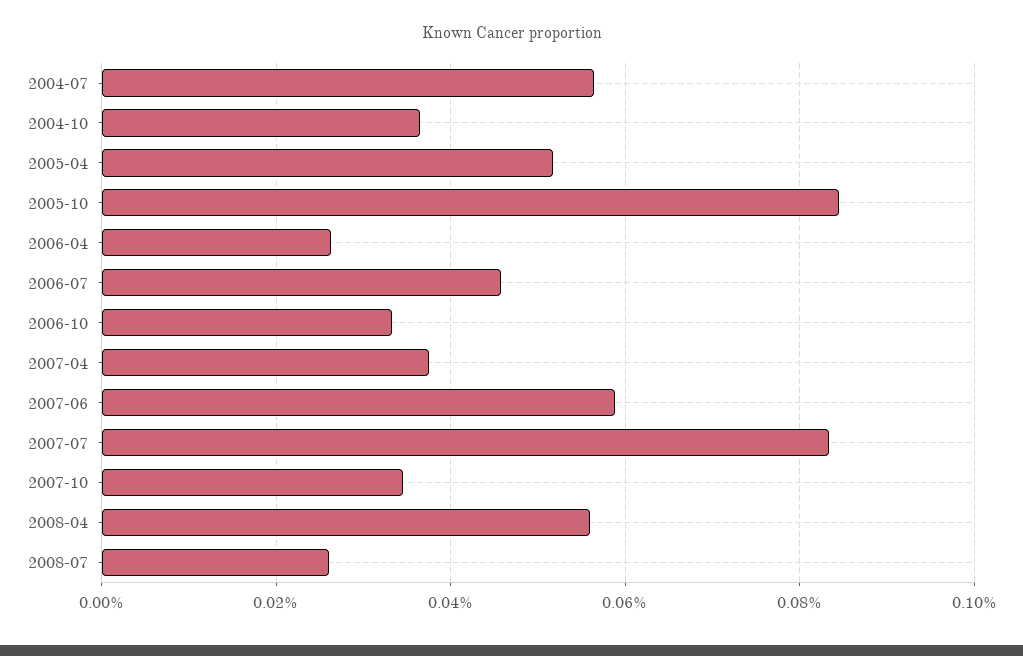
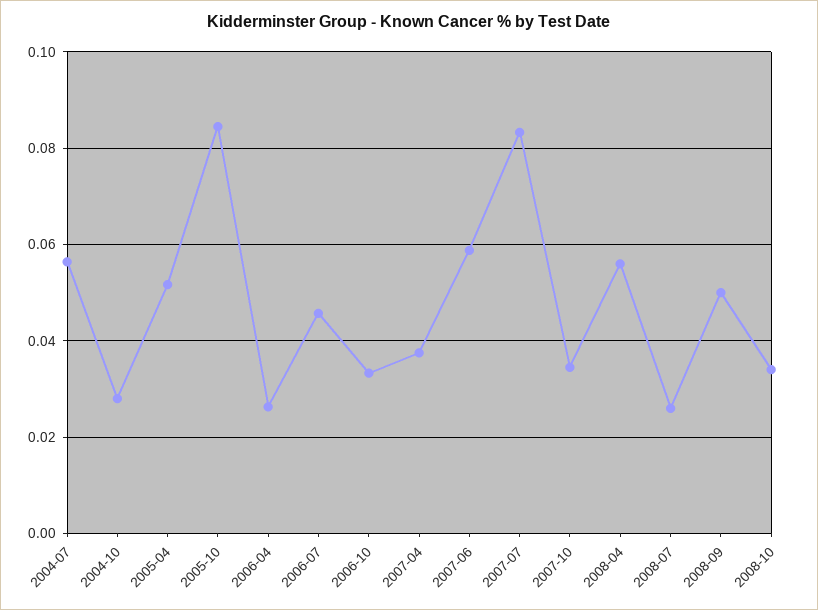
2004-10: 0.036 -> 0.028
2008-09: none -> 0.05
2008-10: none -> 0.034

